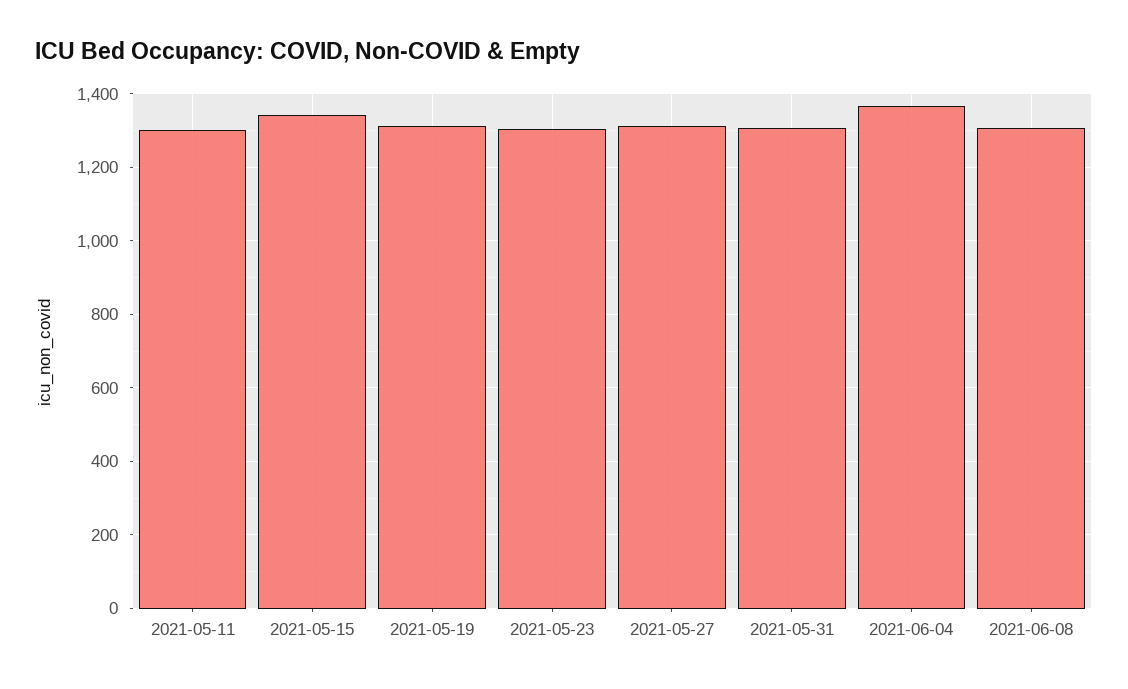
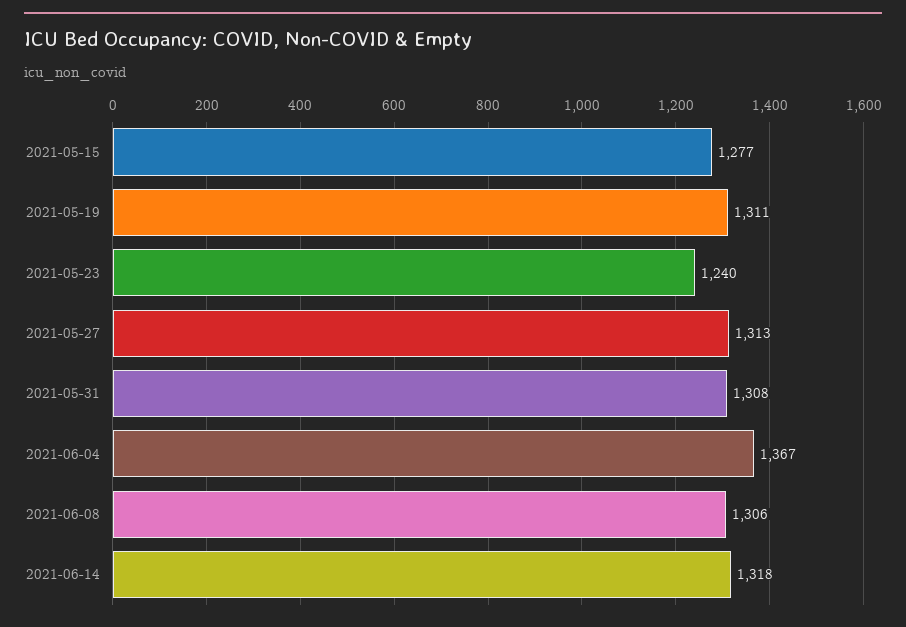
2021-05-11: 1300 -> none
2021-05-15: 1340 -> 1277
2021-05-23: 1300 -> 1240
2021-06-14: none -> 1318

